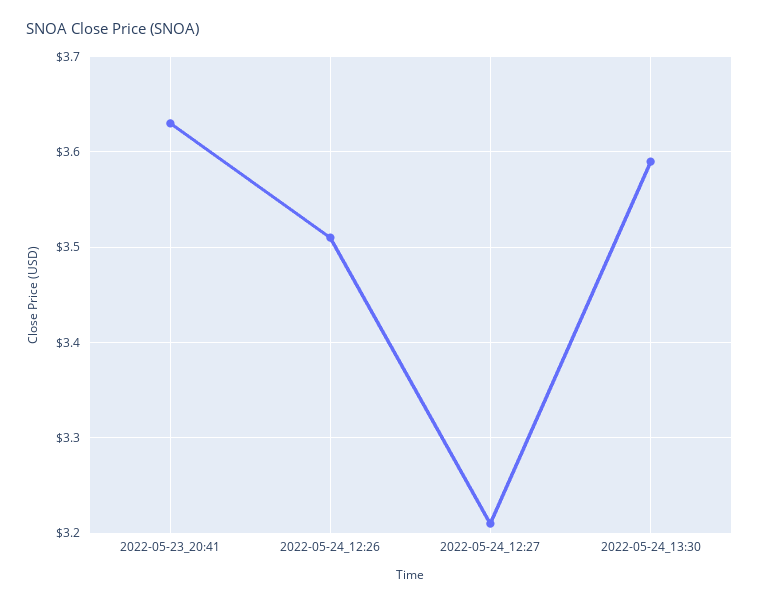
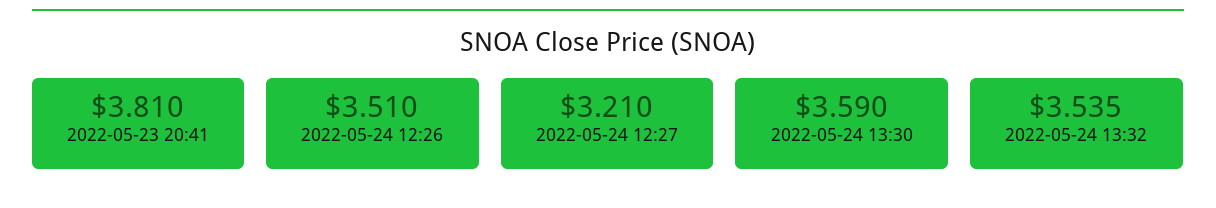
2022-05-23_20:41: 3.63 -> 3.81
2022-05-24 13:32: none -> 3.535

